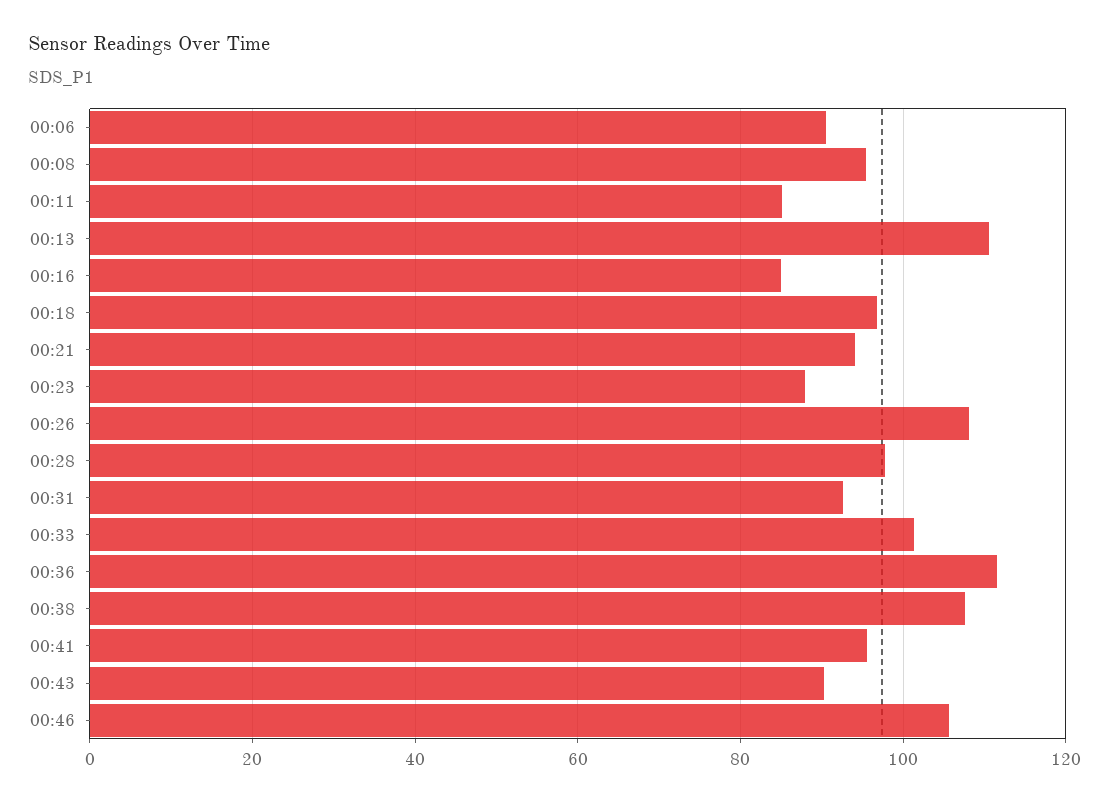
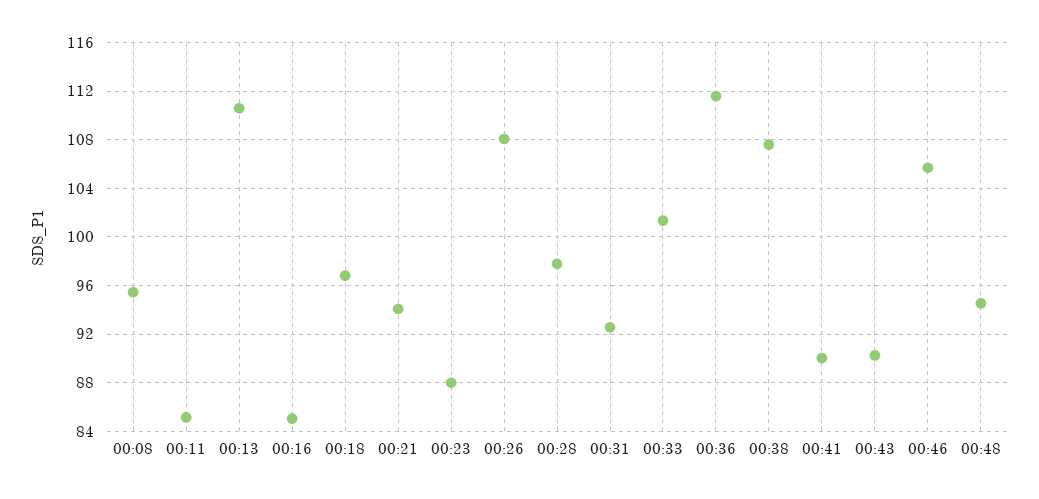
00:06: 90 -> none
00:41: 96 -> 90
00:48: none -> 94.5

